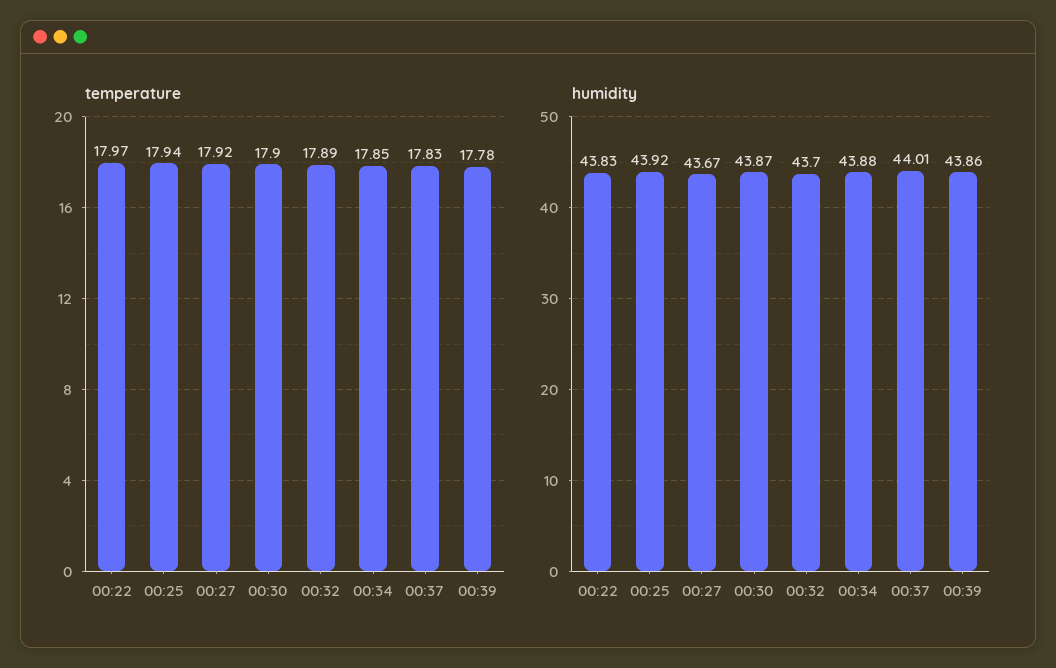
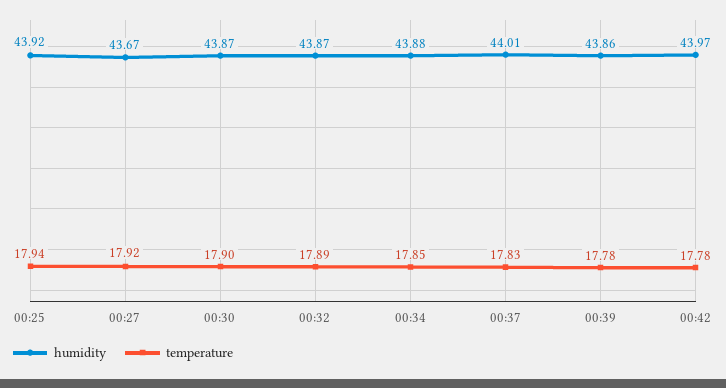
temperature, 00:22: 17.97 -> none
humidity, 00:22: 43.83 -> none
humidity, 00:32: 43.7 -> 43.87
humidity, 00:42: none -> 43.97
temperature, 00:42: none -> 17.78

